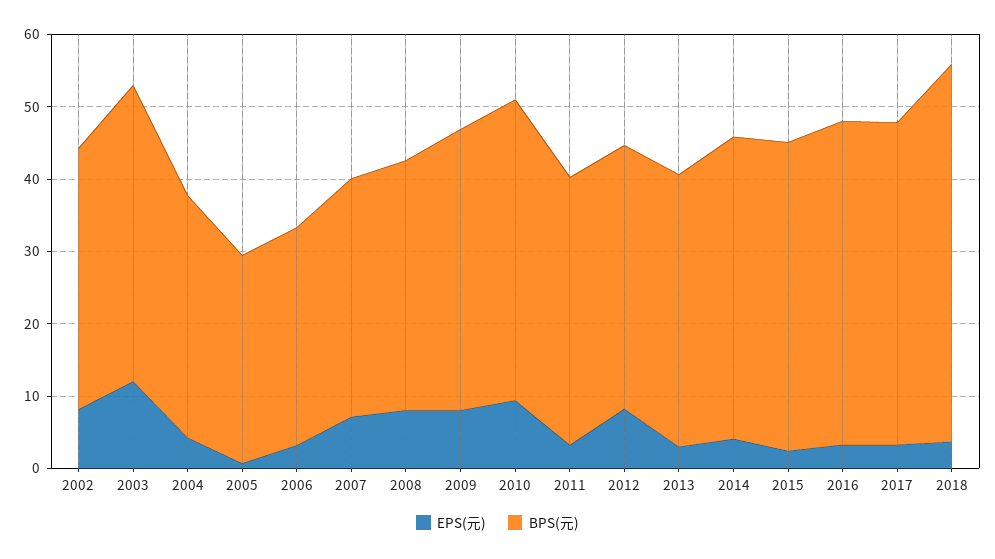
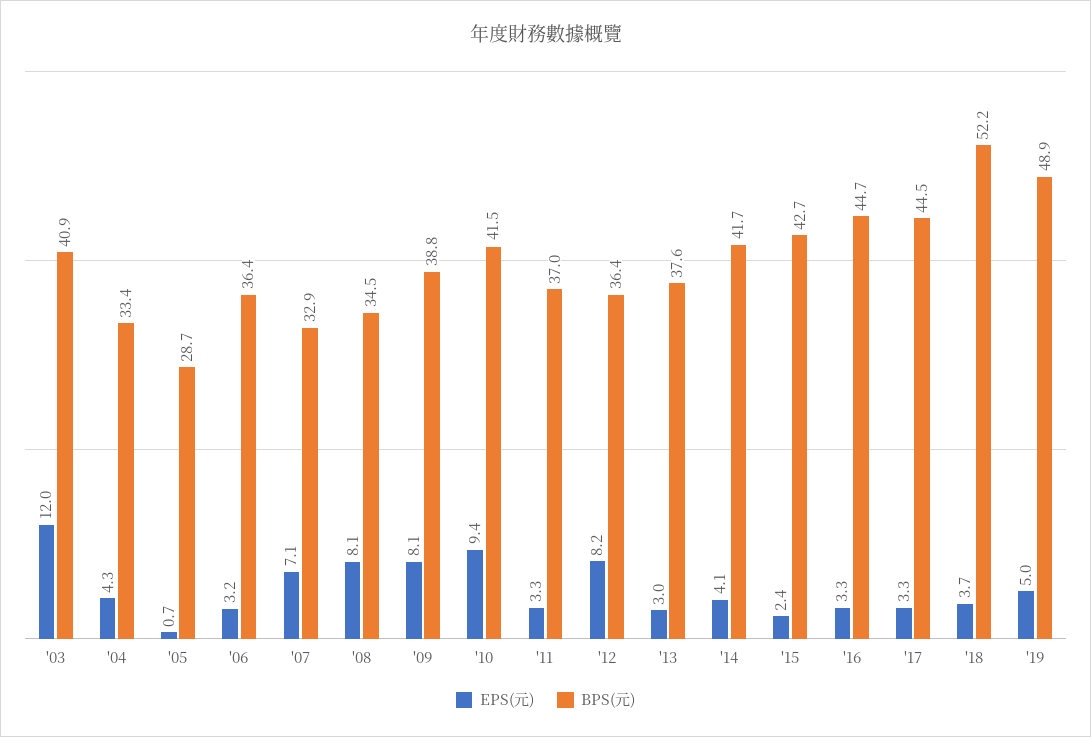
EPS(元), 2002: 8 -> none
BPS(元), 2002: 36 -> none
BPS(元), 2006: 30 -> 36.4
EPS(元), '19: none -> 5
BPS(元), '19: none -> 48.9

